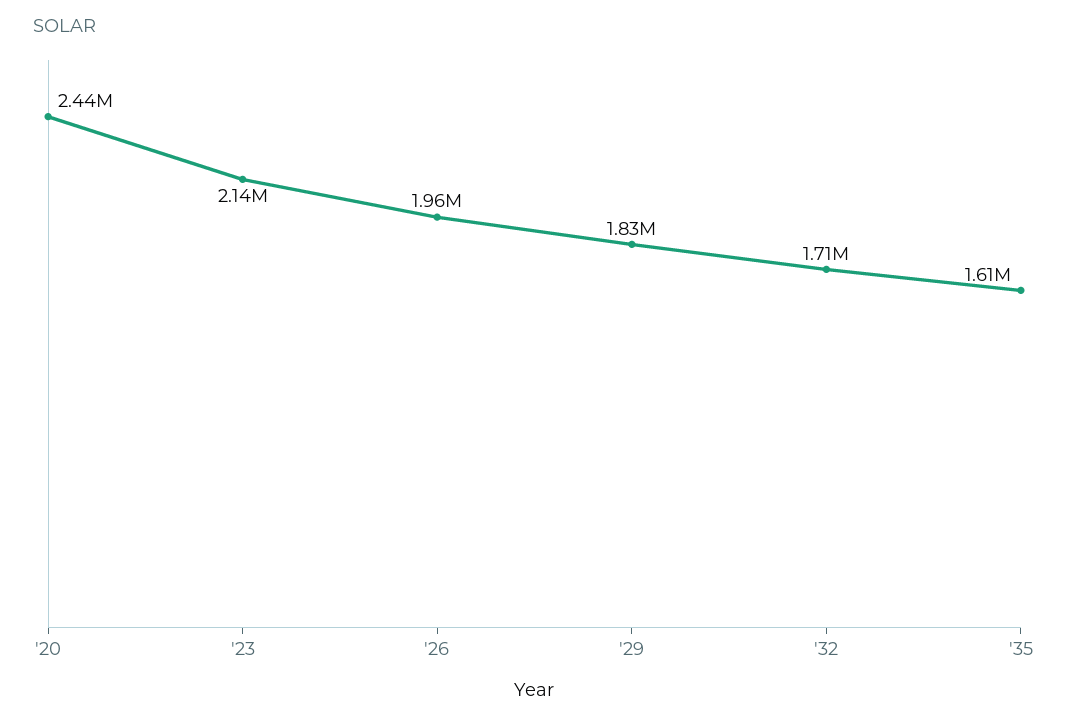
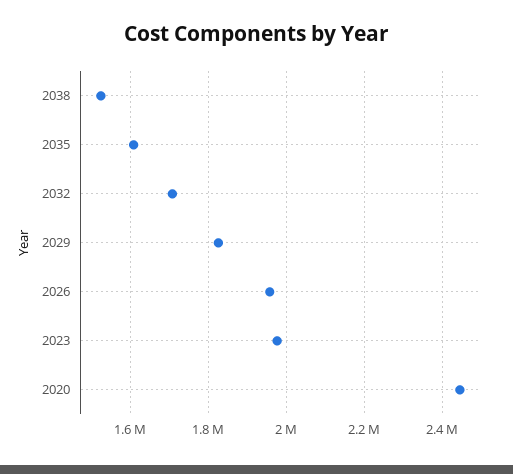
'23: 2140000 -> 1980000
2038: none -> 1520000

